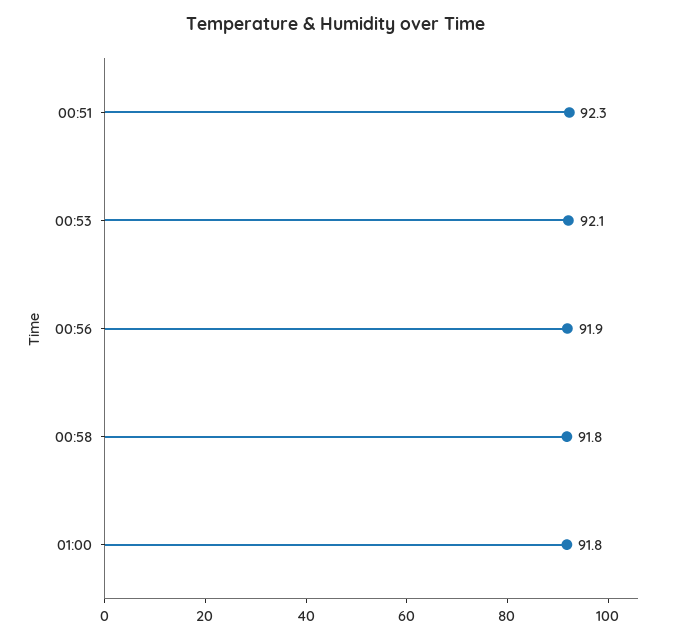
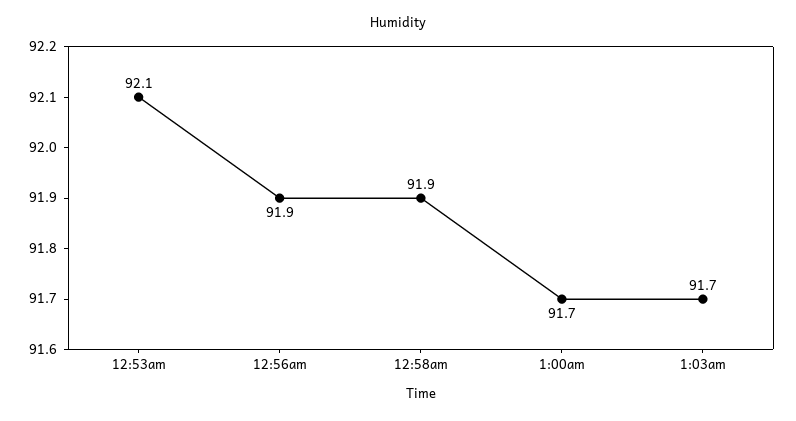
00:51: 92.3 -> none
00:58: 91.8 -> 91.9
01:00: 91.8 -> 91.7
1:03am: none -> 91.7

